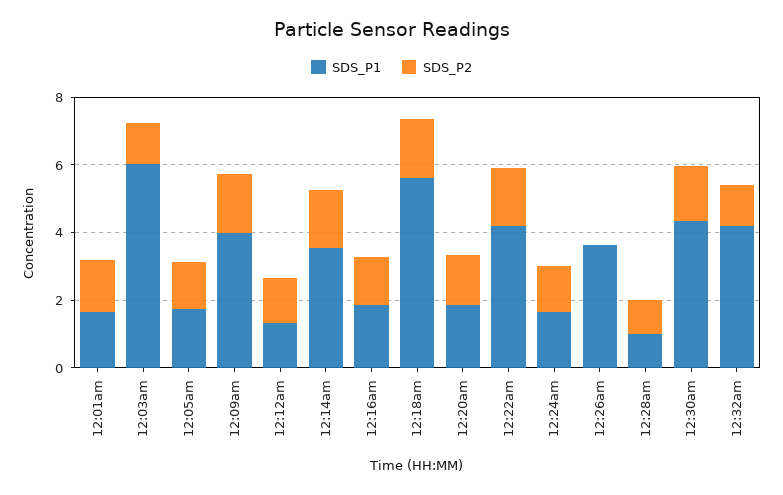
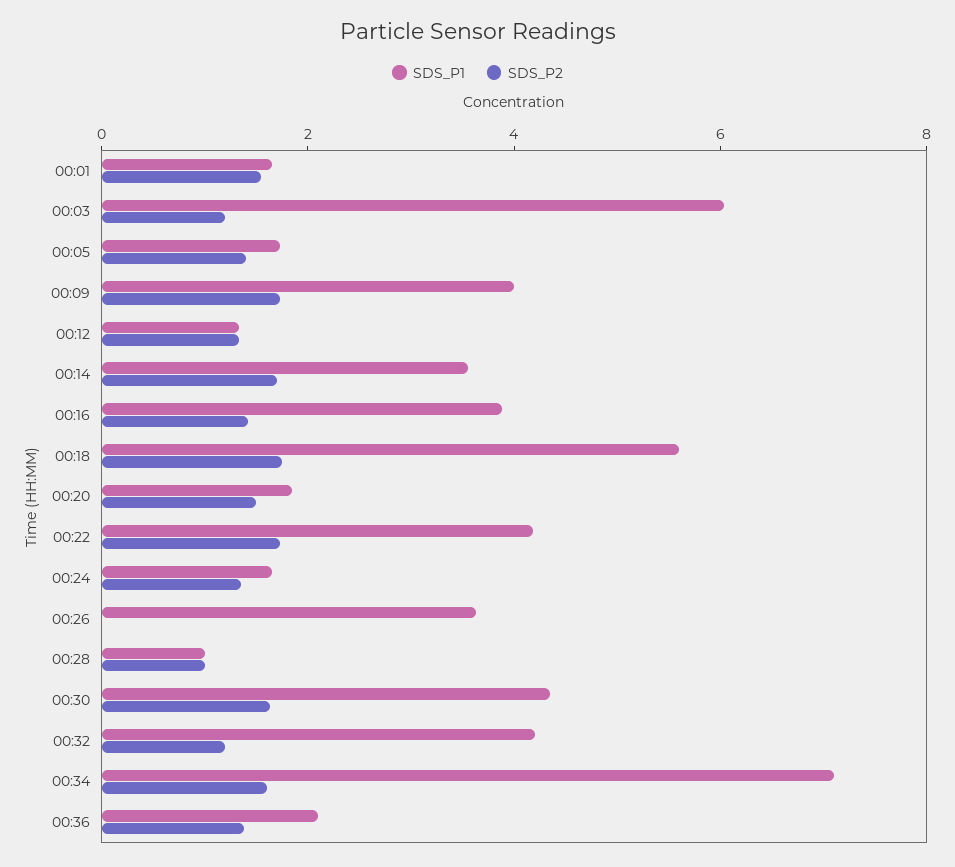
SDS_P1, 12:16am: 2 -> 4
SDS_P1, 00:34: none -> 7
SDS_P2, 00:34: none -> 1.5
SDS_P1, 00:36: none -> 2
SDS_P2, 00:36: none -> 1.5

